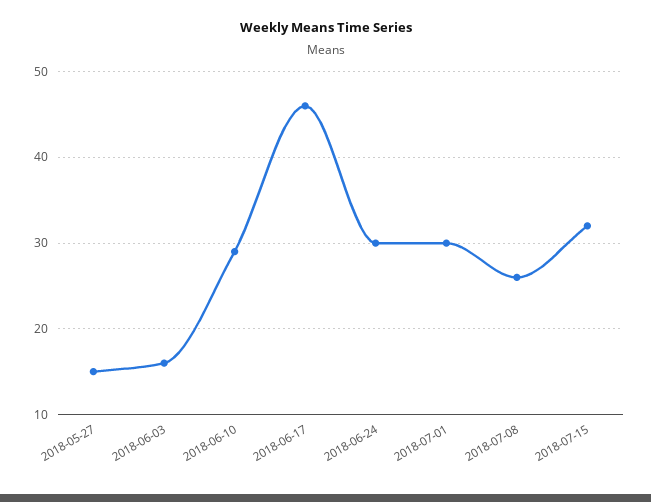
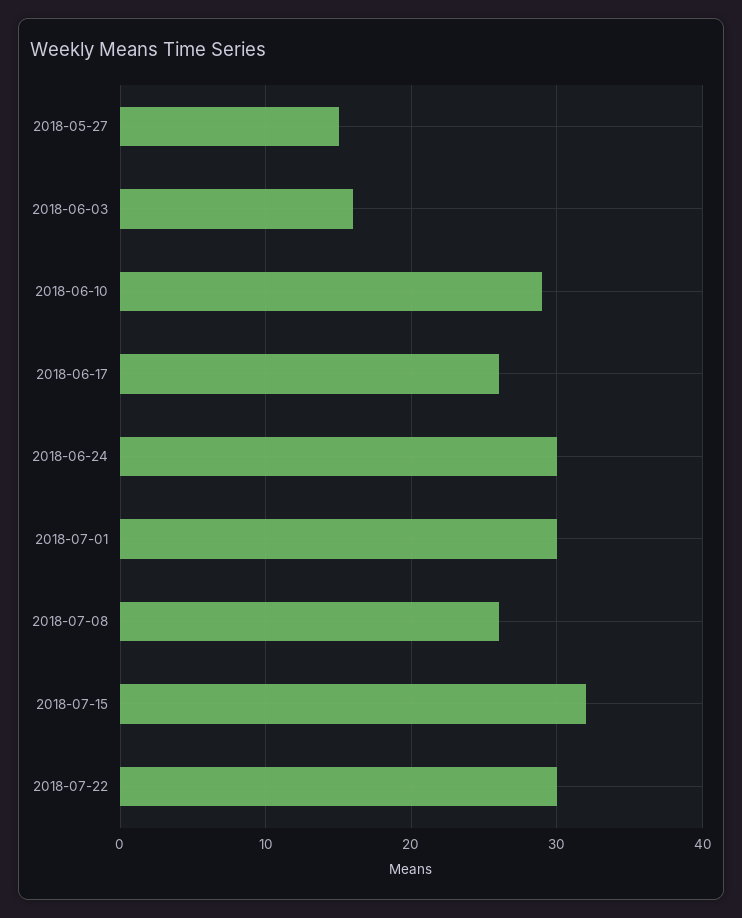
2018-06-17: 46 -> 26
2018-07-22: none -> 30

